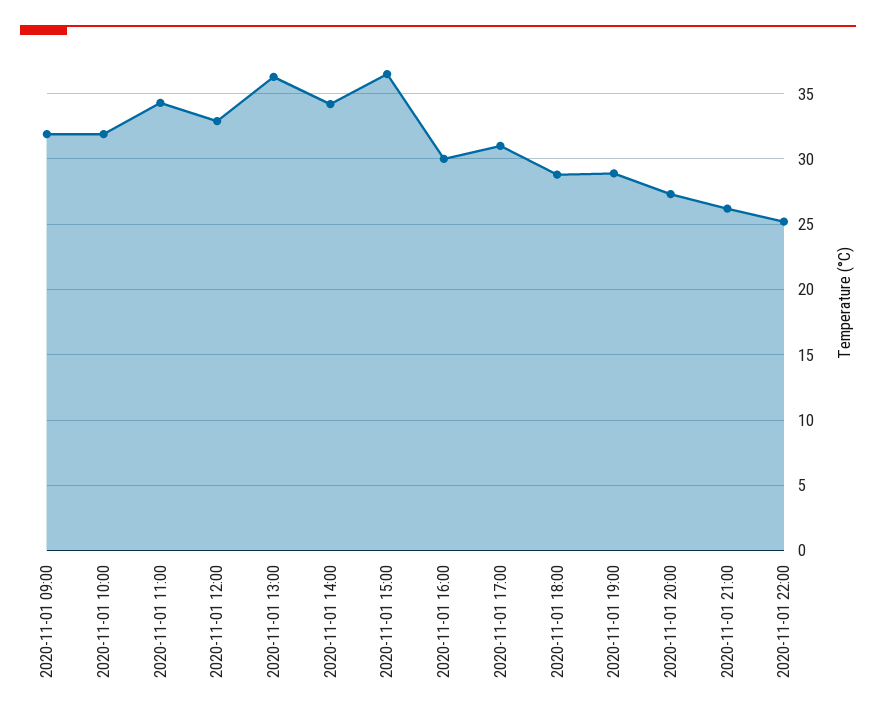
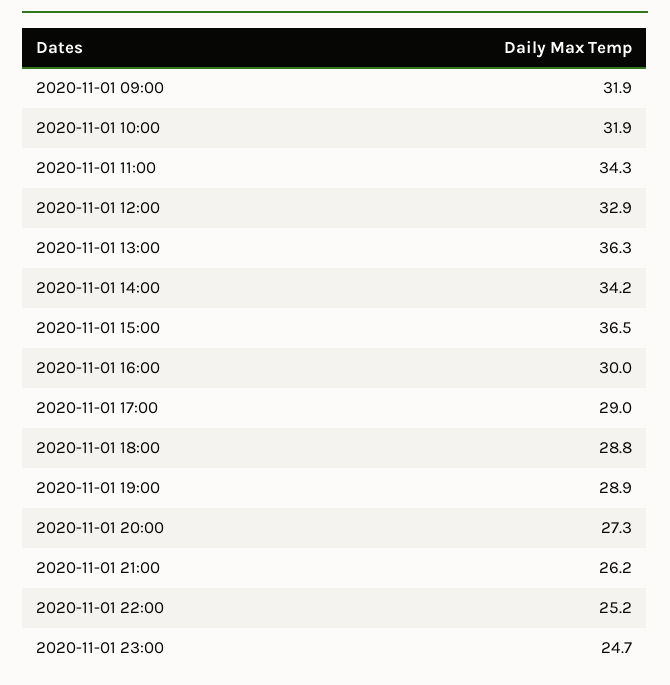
2020-11-01 17:00: 31 -> 29
2020-11-01 23:00: none -> 24.7

